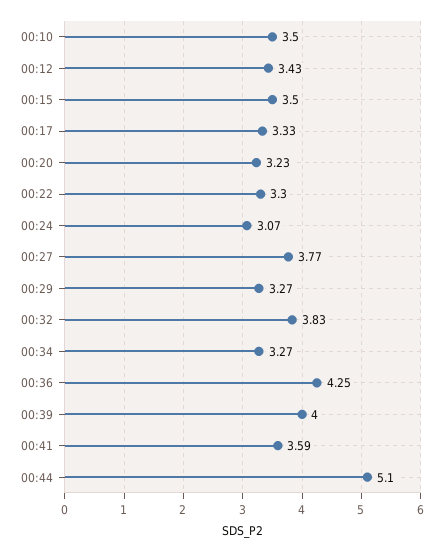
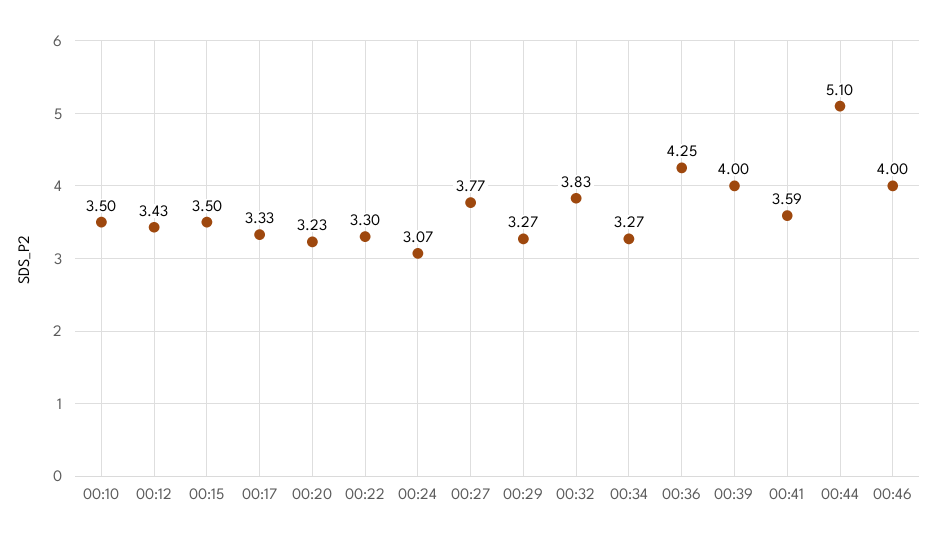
00:46: none -> 4

